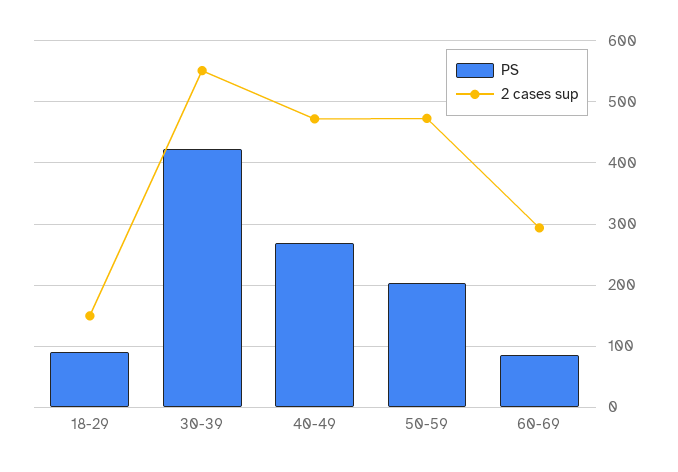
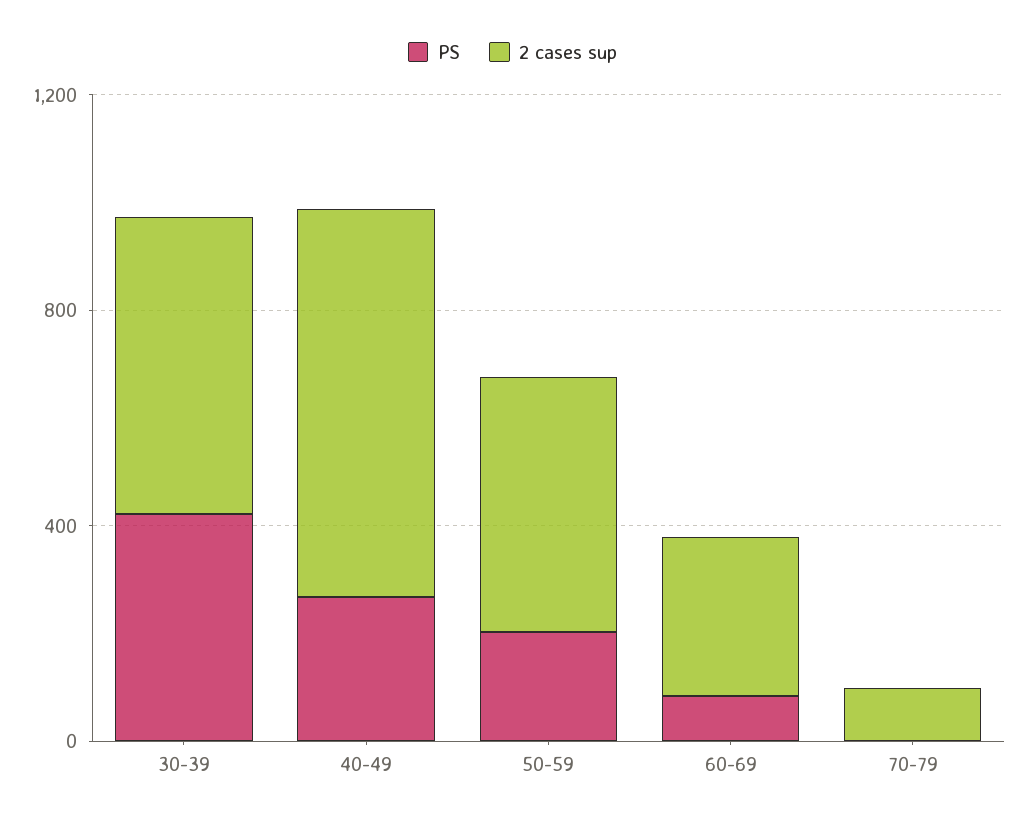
PS, 18-29: 90 -> none
2 cases sup, 18-29: 150 -> none
2 cases sup, 40-49: 470 -> 700
PS, 70-79: none -> 0
2 cases sup, 70-79: none -> 100

